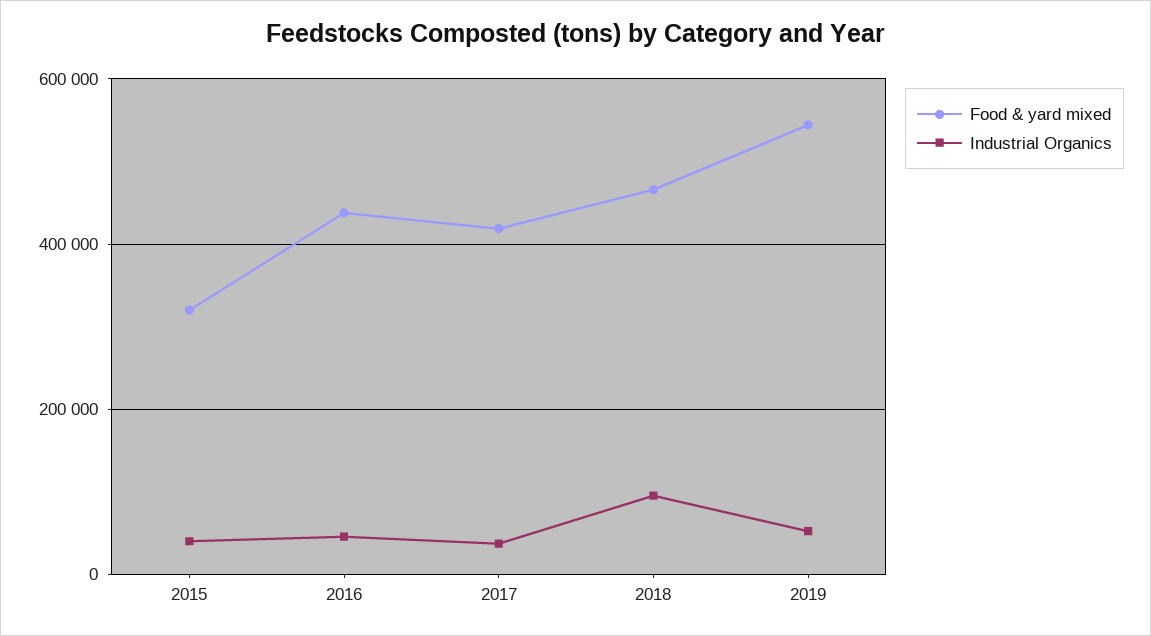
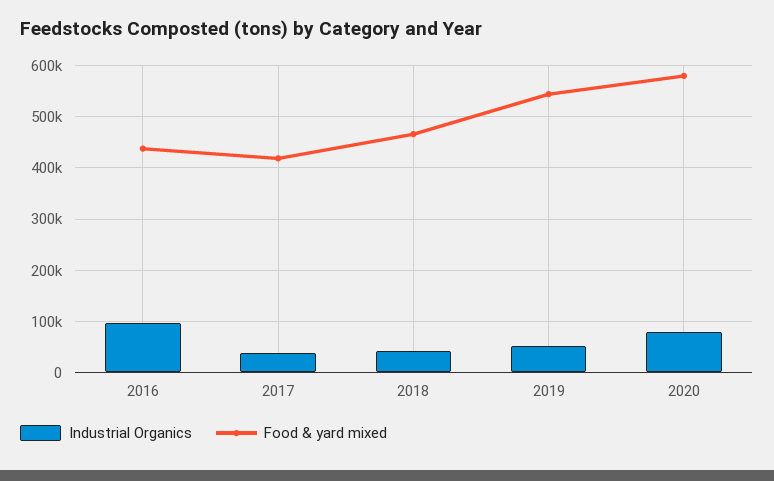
Food & yard mixed, 2015: 320000 -> none
Industrial Organics, 2015: 40000 -> none
Industrial Organics, 2016: 40000 -> 100000
Industrial Organics, 2018: 100000 -> 40000
Industrial Organics, 2020: none -> 80000
Food & yard mixed, 2020: none -> 580000

